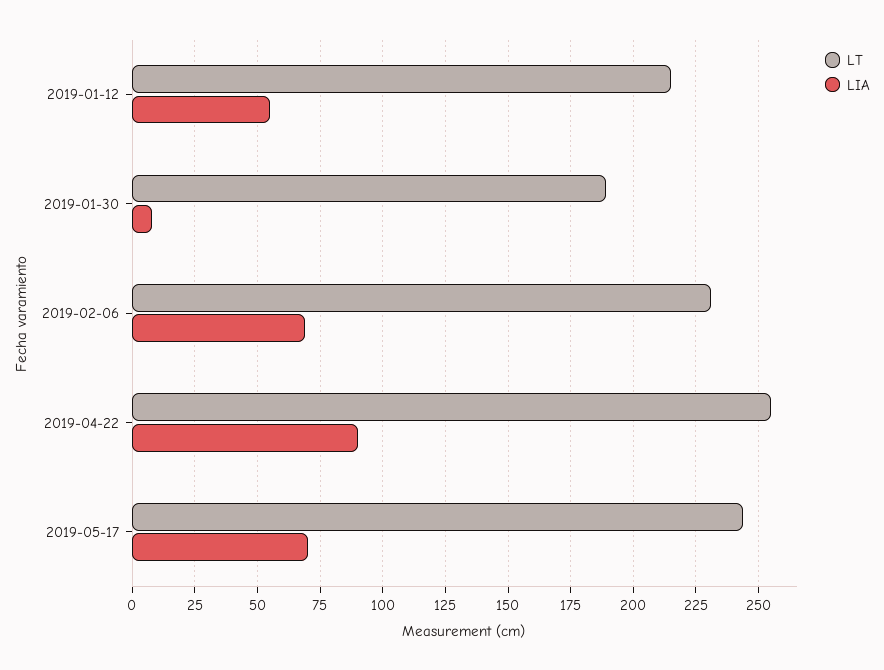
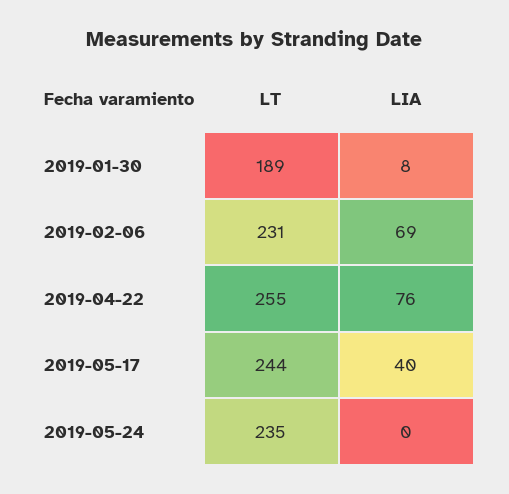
LT, 2019-01-12: 215 -> none
LIA, 2019-01-12: 55 -> none
LIA, 2019-04-22: 90 -> 76
LIA, 2019-05-17: 70 -> 40
LT, 2019-05-24: none -> 235
LIA, 2019-05-24: none -> 0

